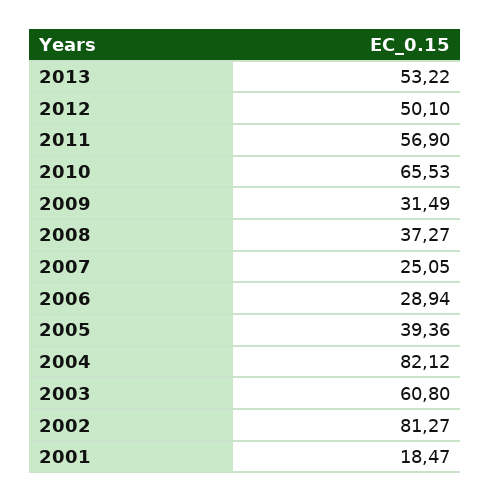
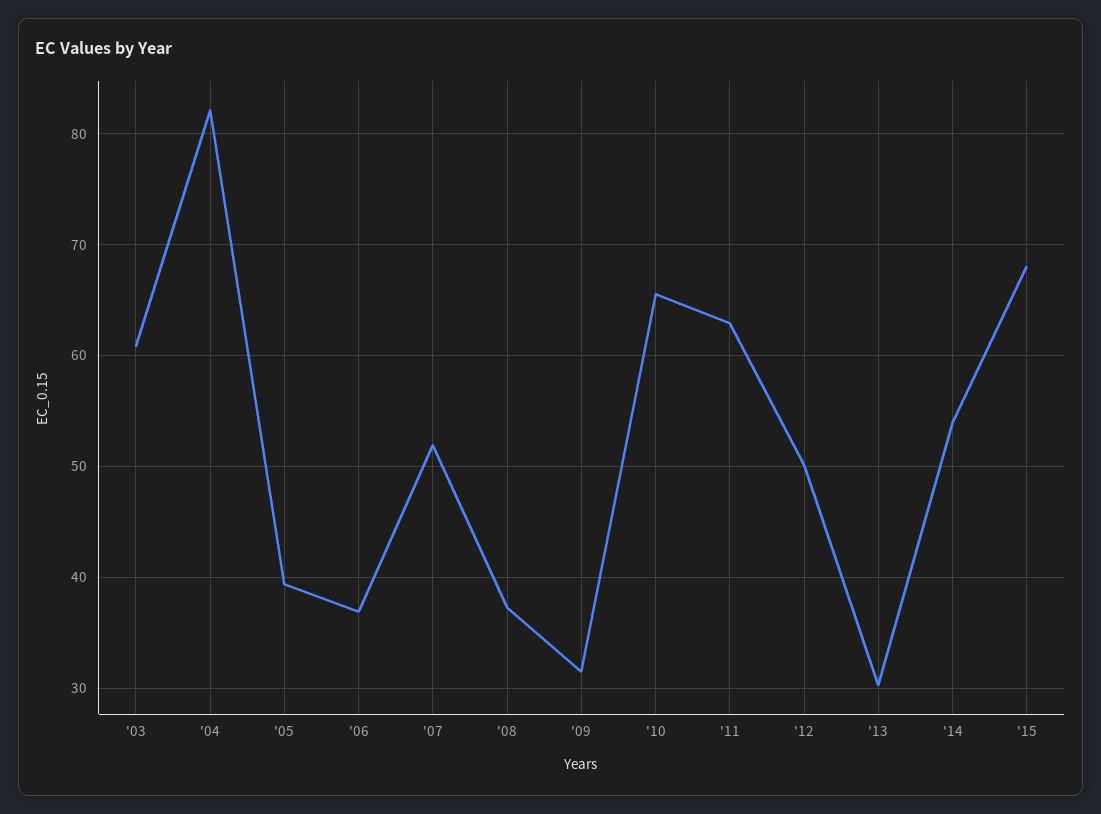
2013: 53.22 -> 30
2011: 56.9 -> 63
2007: 25.05 -> 52
2006: 28.94 -> 37
2002: 81.27 -> none
2001: 18.47 -> none
'14: none -> 54
'15: none -> 68

